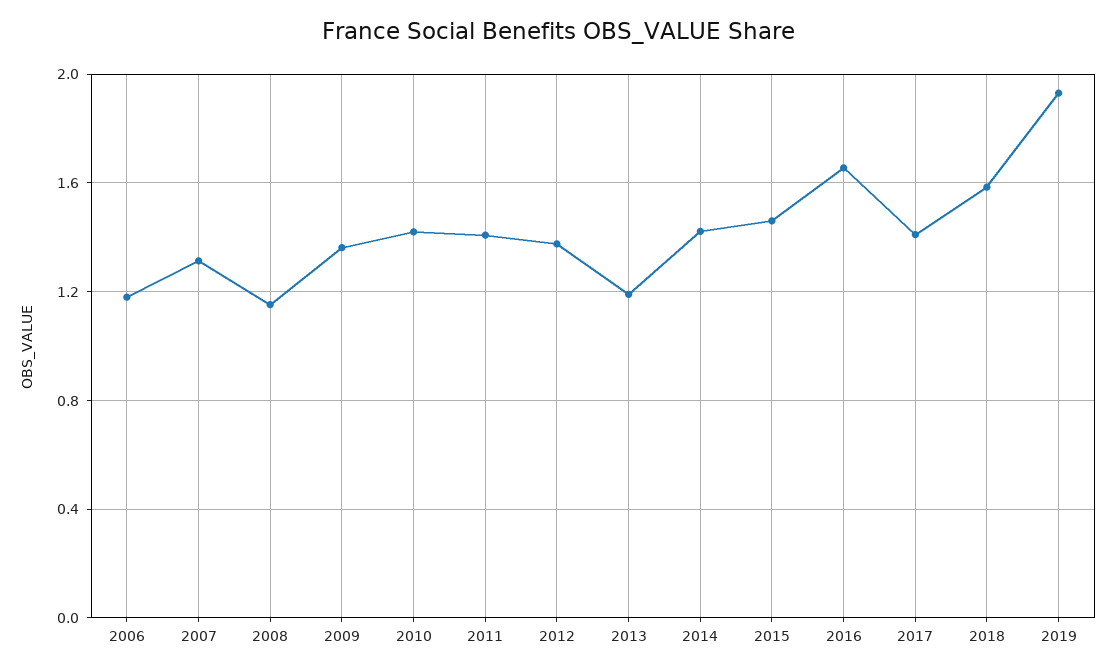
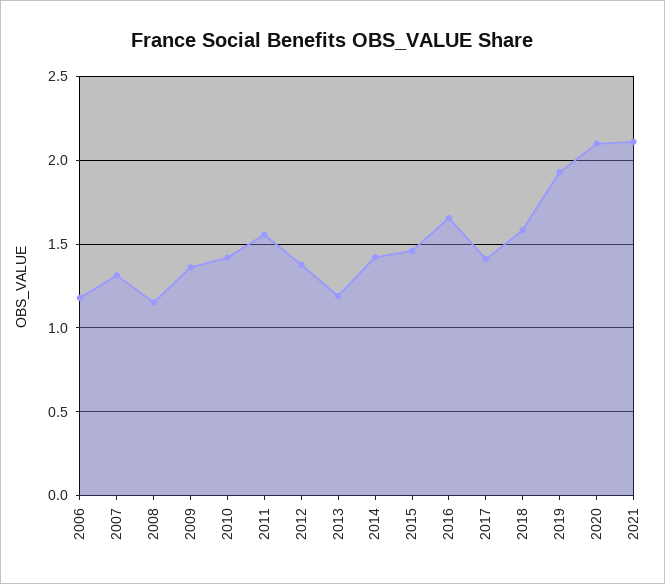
2011: 1.4 -> 1.55
2020: none -> 2.1
2021: none -> 2.1

